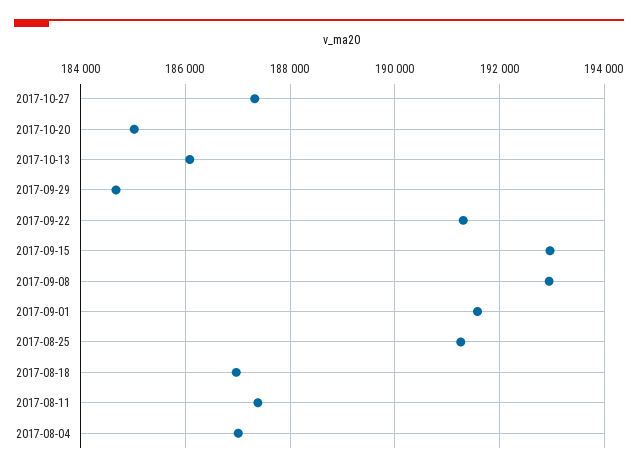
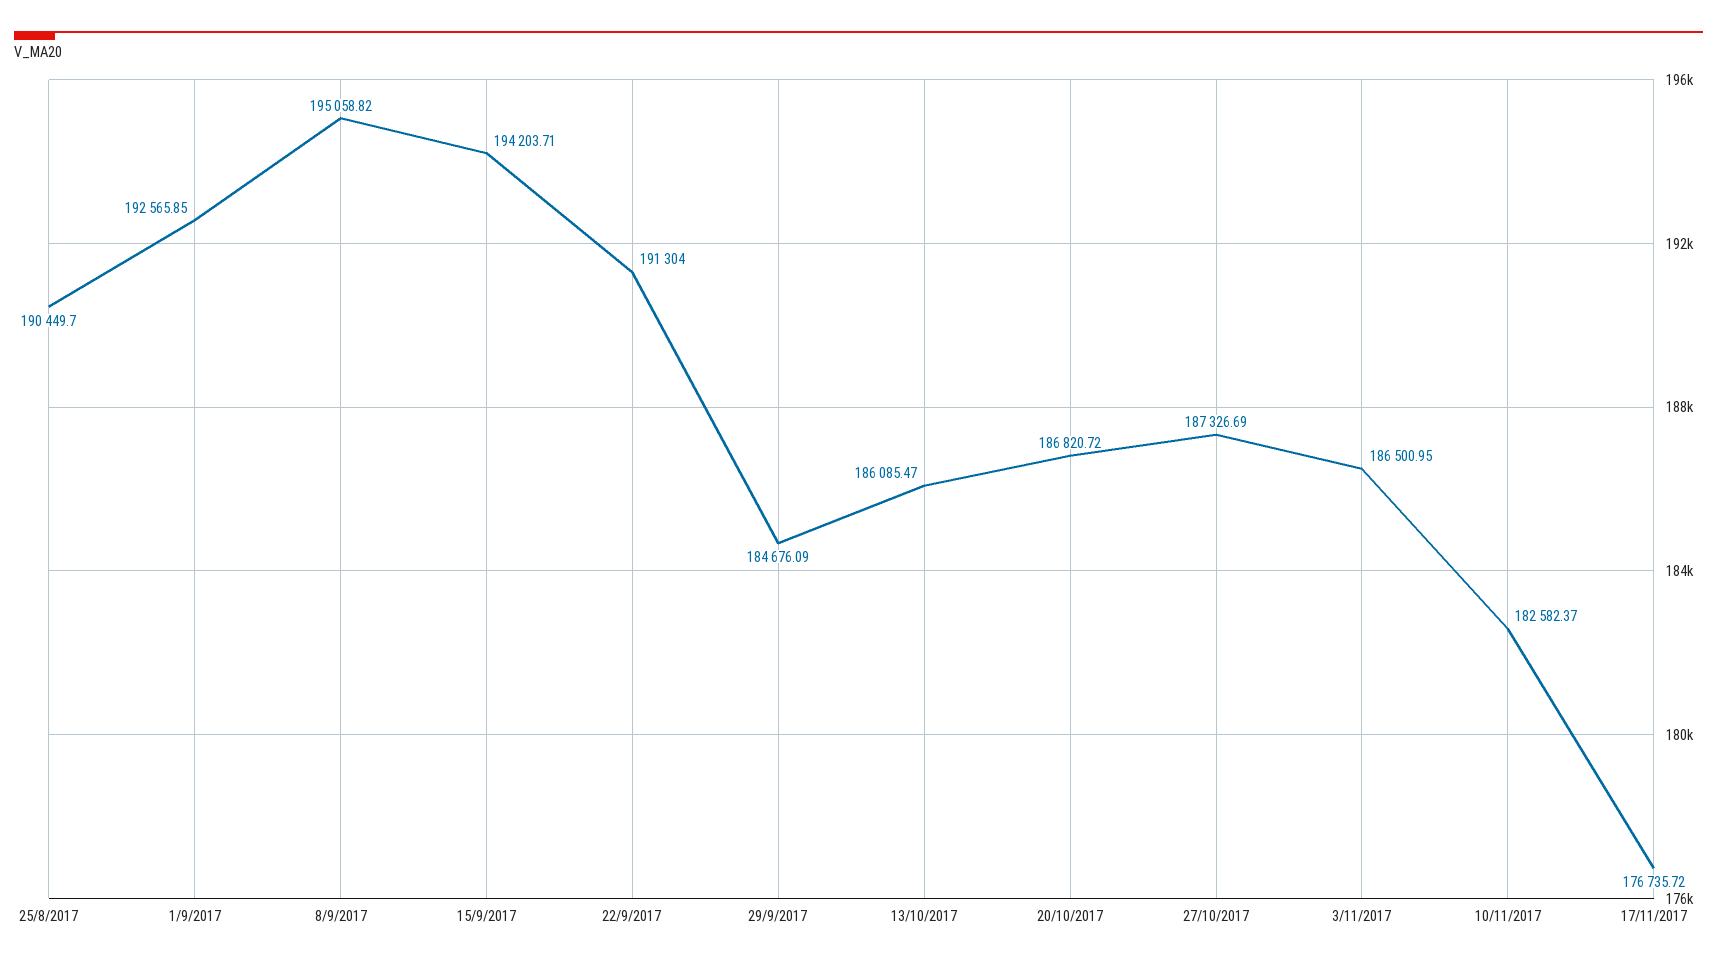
2017-10-20: 185000 -> 186820.72
2017-09-15: 193000 -> 194203.71
2017-09-08: 193000 -> 195058.82
2017-09-01: 191600 -> 192565.85
2017-08-25: 191200 -> 190449.7
2017-08-18: 187000 -> none
2017-08-11: 187400 -> none
2017-08-04: 187000 -> none
3/11/2017: none -> 186500.95
10/11/2017: none -> 182582.37
17/11/2017: none -> 176735.72

